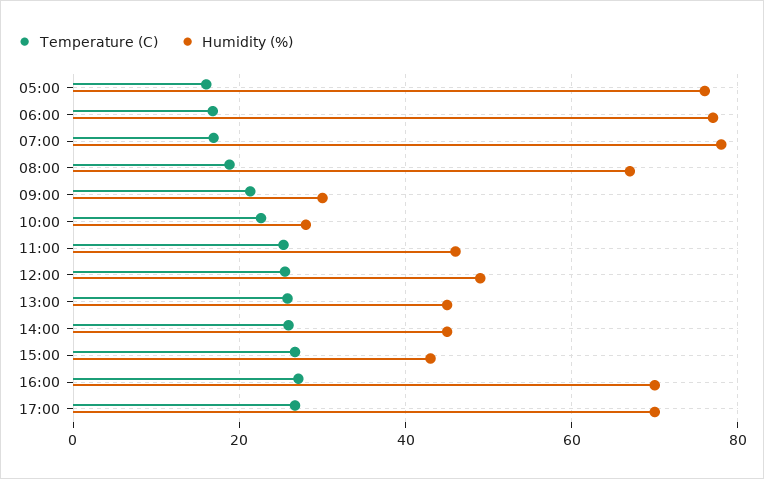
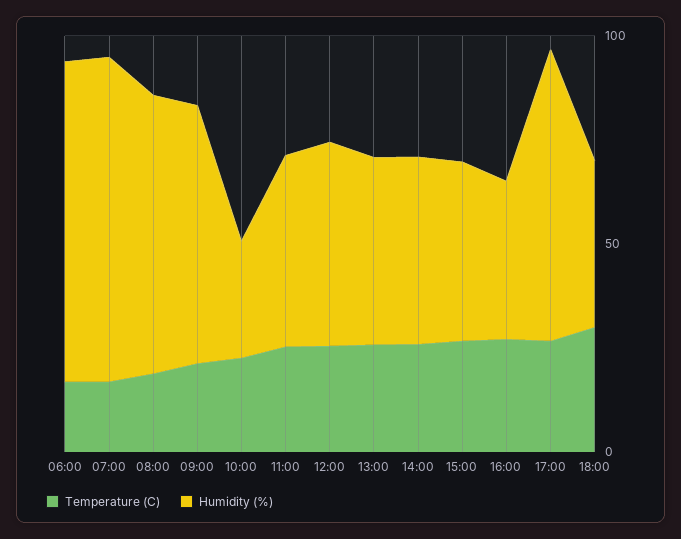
Temperature (C), 05:00: 16 -> none
Humidity (%), 05:00: 76 -> none
Humidity (%), 09:00: 30 -> 60
Humidity (%), 16:00: 70 -> 40
Temperature (C), 18:00: none -> 30
Humidity (%), 18:00: none -> 40

